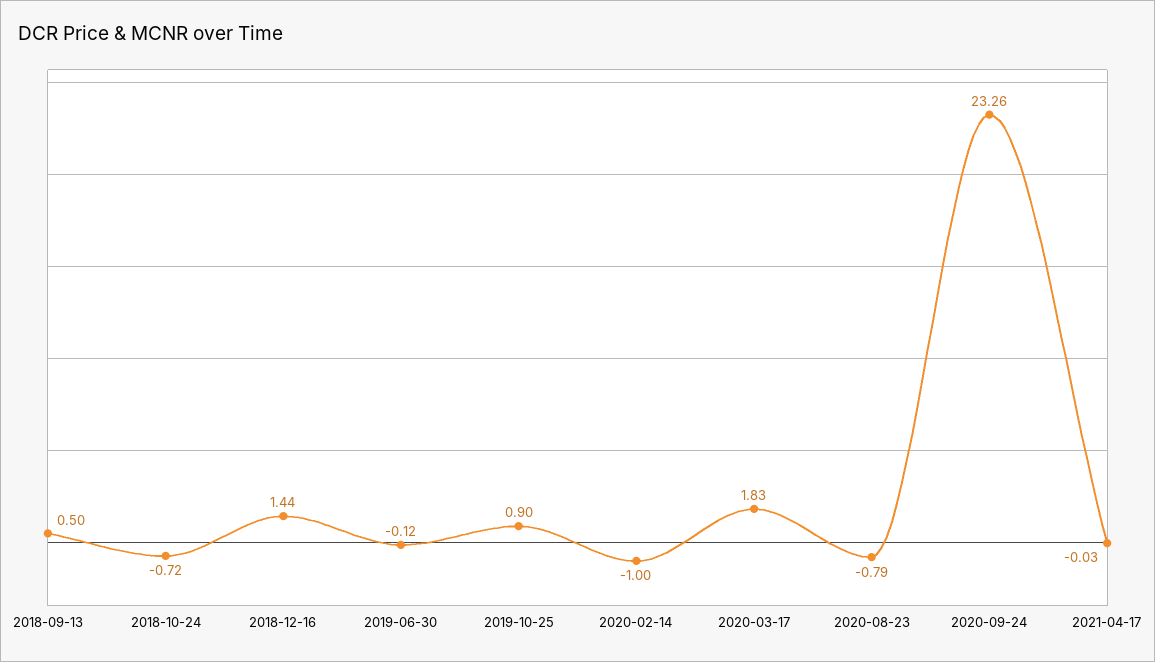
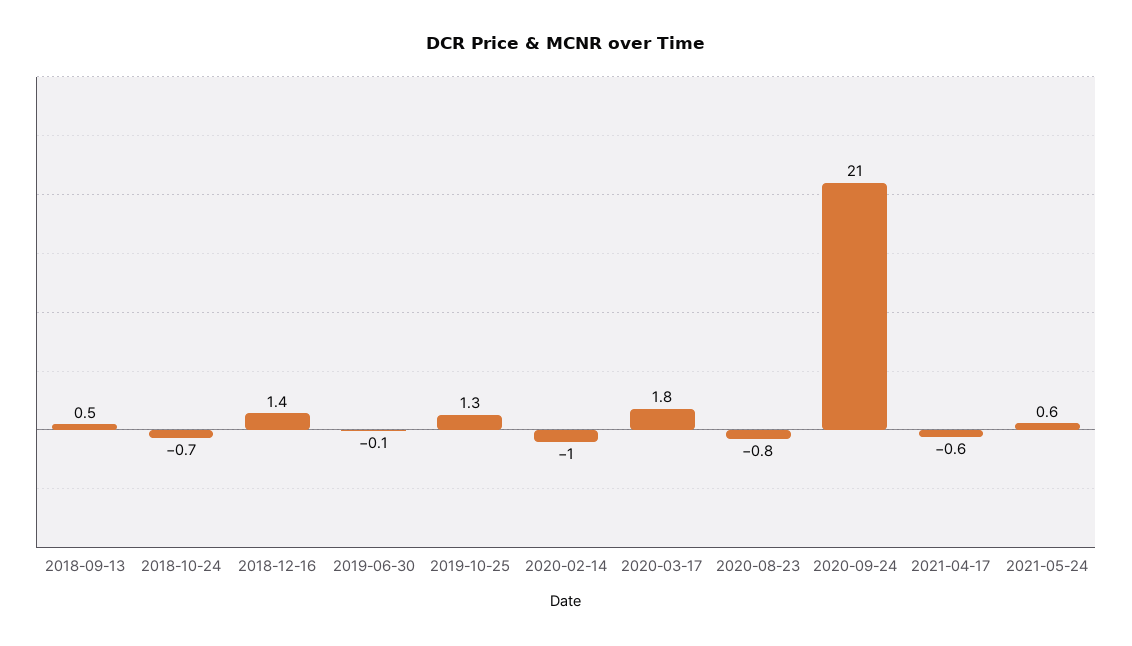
2019-10-25: 0.9 -> 1.3
2020-09-24: 23.26 -> 21
2021-04-17: -0.03 -> -0.6
2021-05-24: none -> 0.6

